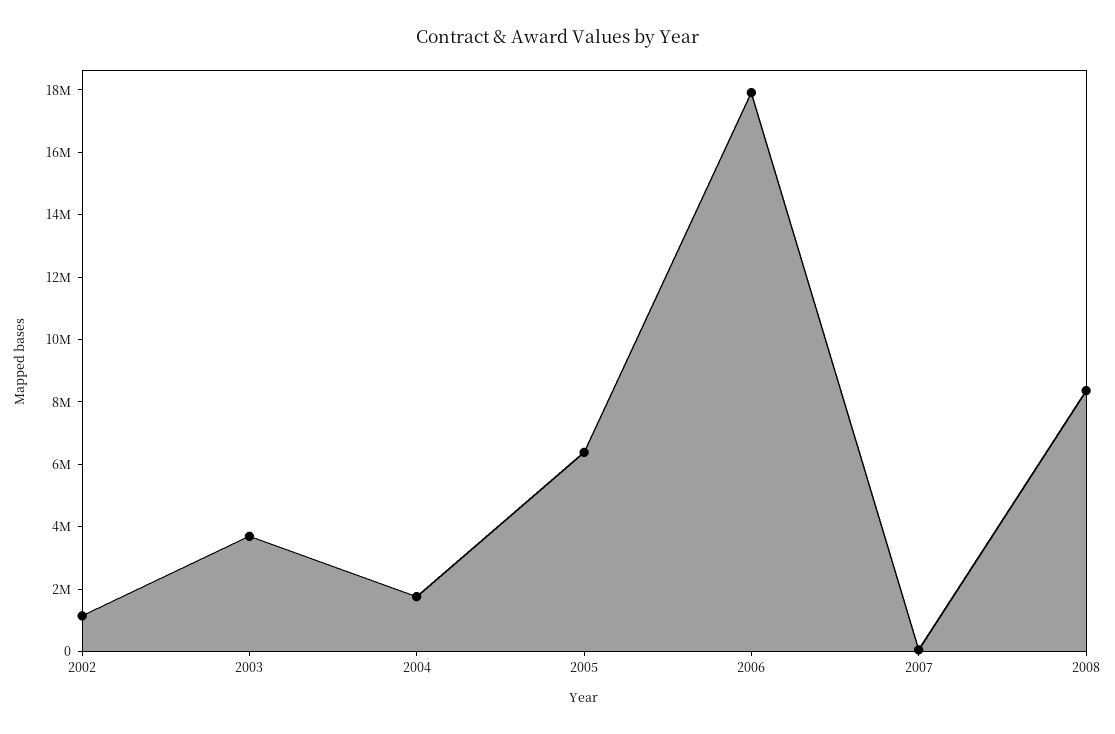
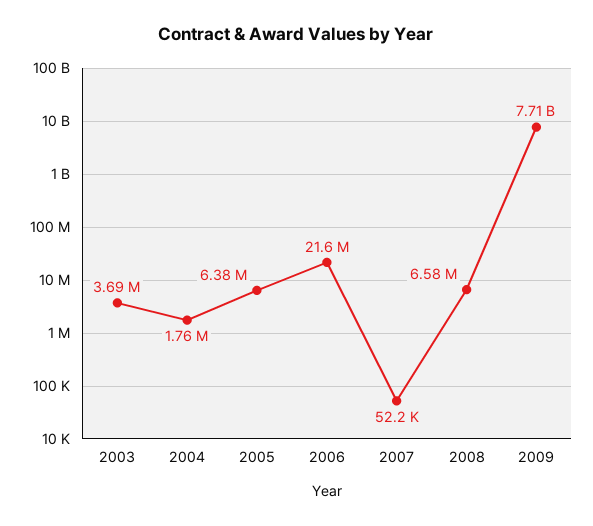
2002: 1000000 -> none
2006: 18000000 -> 21600000
2008: 8500000 -> 6580000
2009: none -> 7710000000

